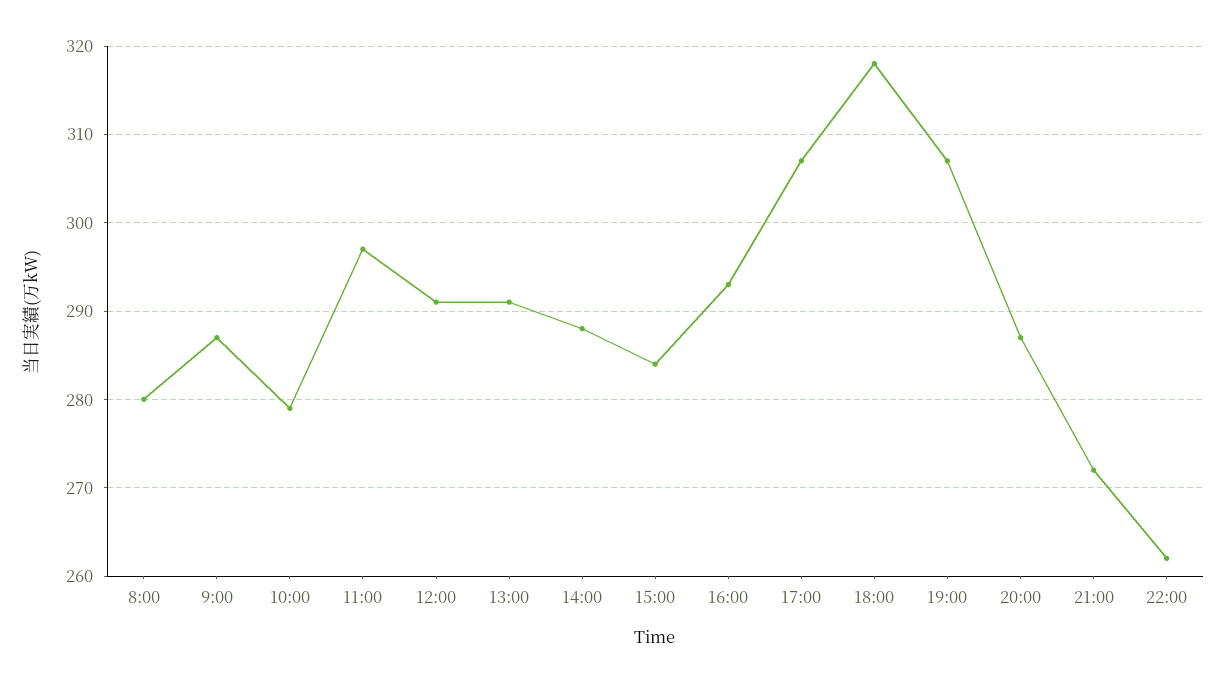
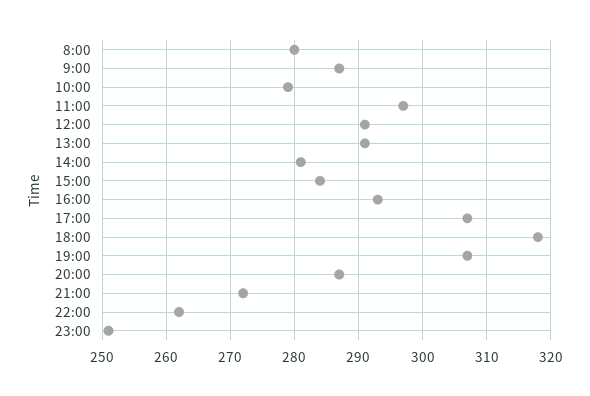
14:00: 288 -> 281
23:00: none -> 251

